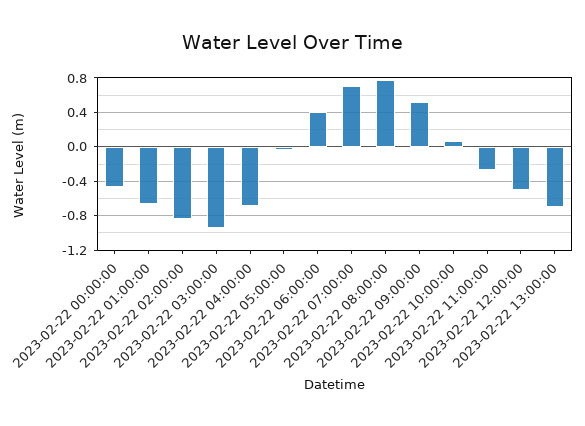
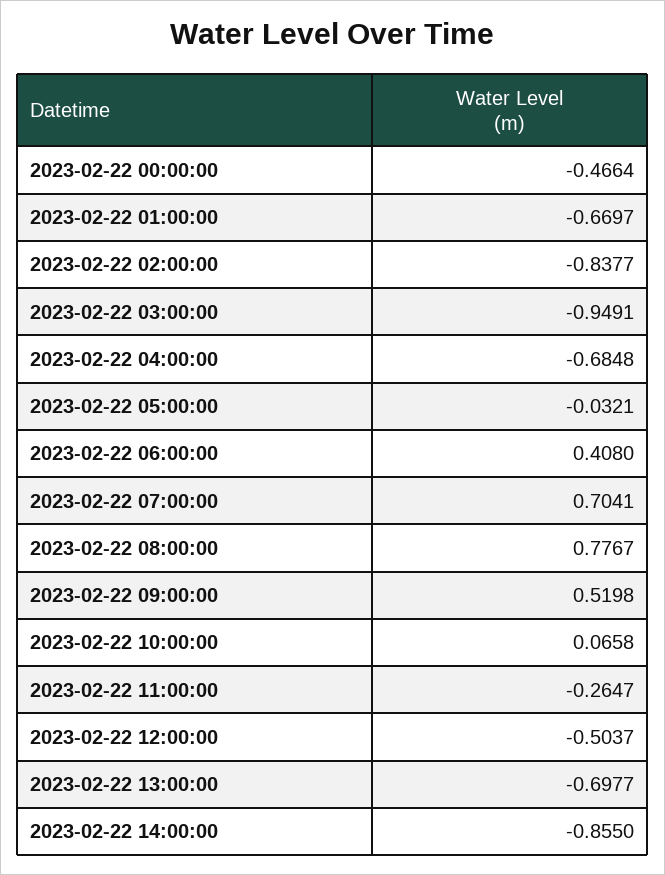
2023-02-22 14:00:00: none -> -0.855

